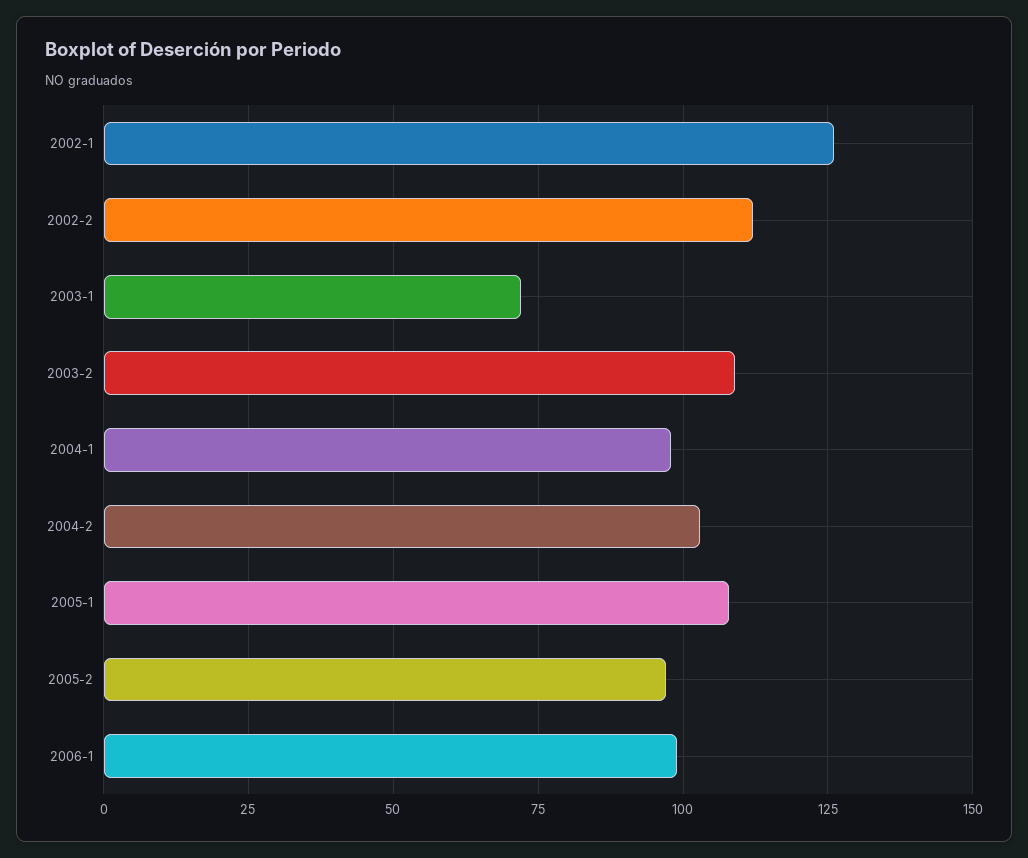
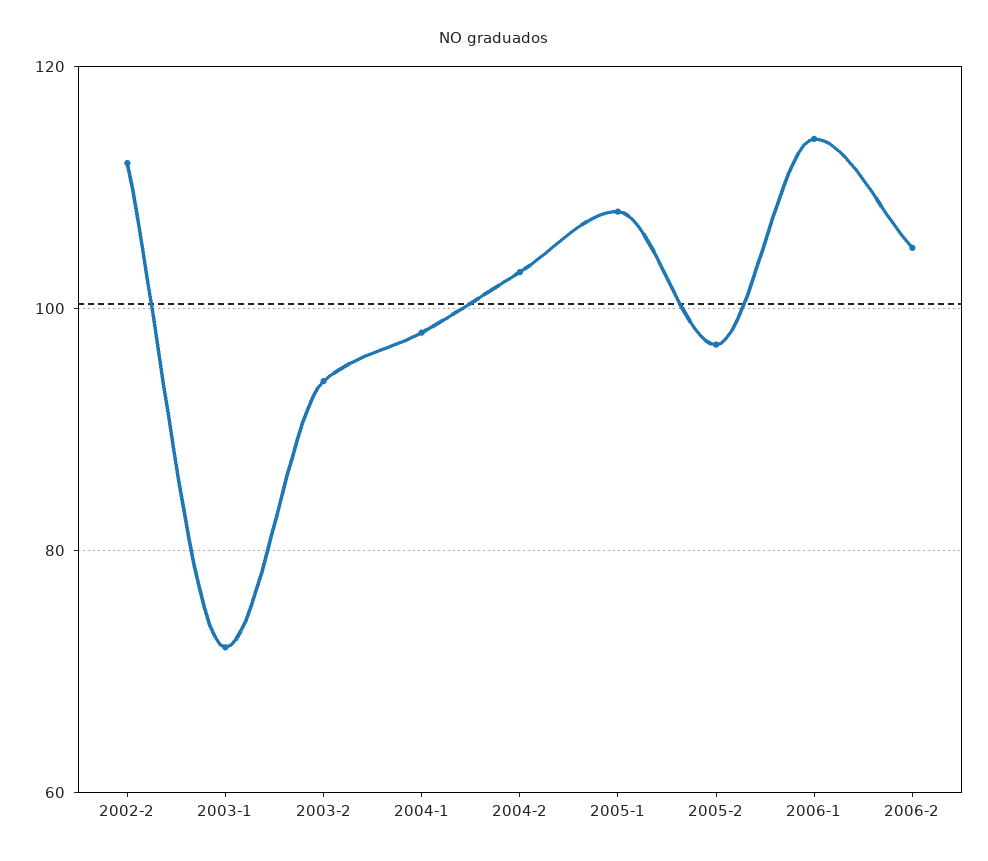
2002-1: 125 -> none
2003-2: 110 -> 95
2006-1: 100 -> 115
2006-2: none -> 105

